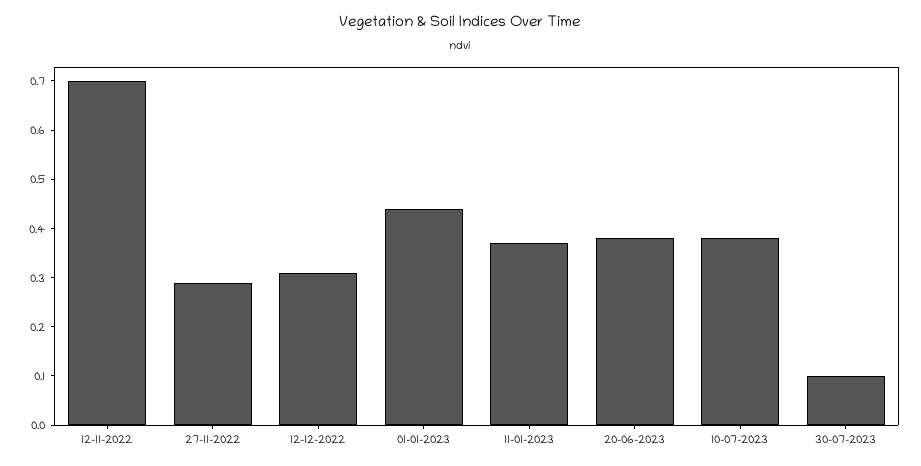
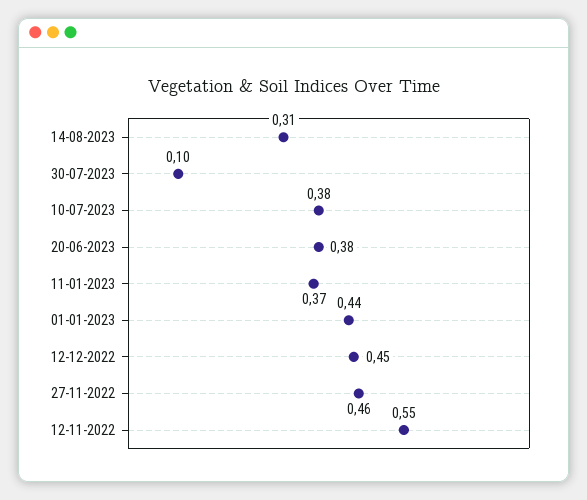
12-11-2022: 0.7 -> 0.55
27-11-2022: 0.3 -> 0.46
12-12-2022: 0.3 -> 0.45
14-08-2023: none -> 0.31

